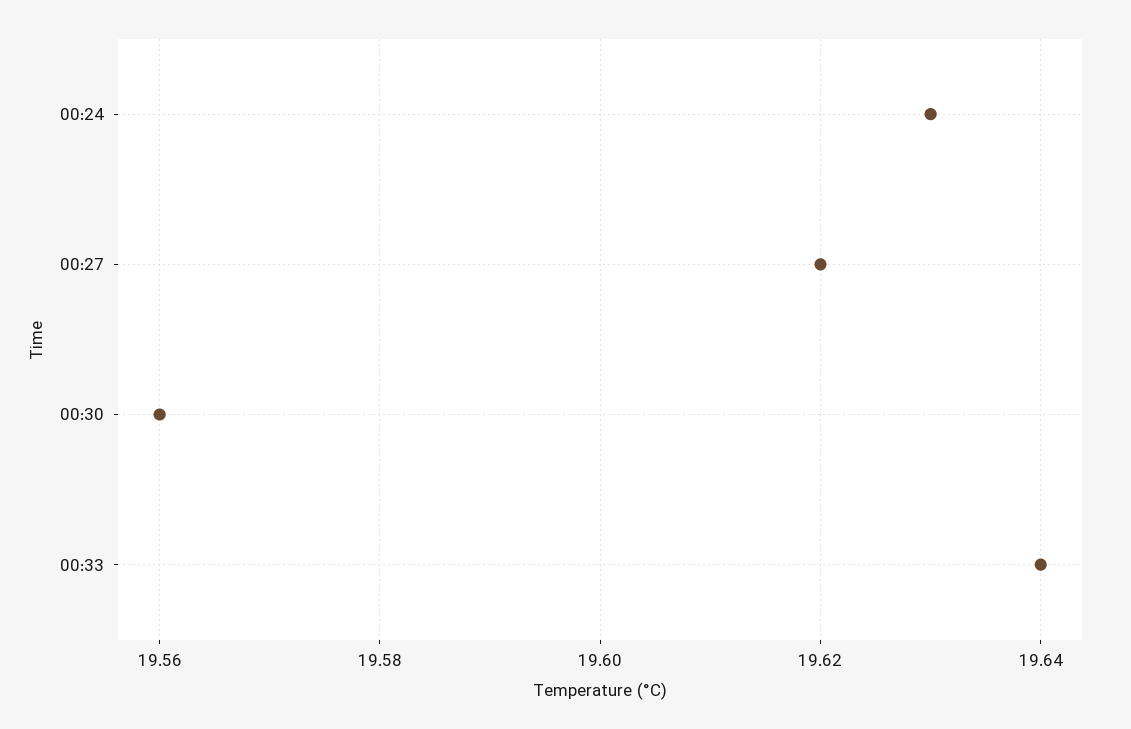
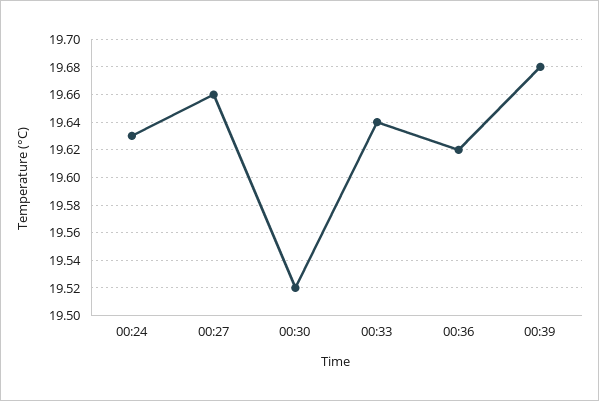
00:27: 19.62 -> 19.66
00:30: 19.56 -> 19.52
00:36: none -> 19.62
00:39: none -> 19.68

